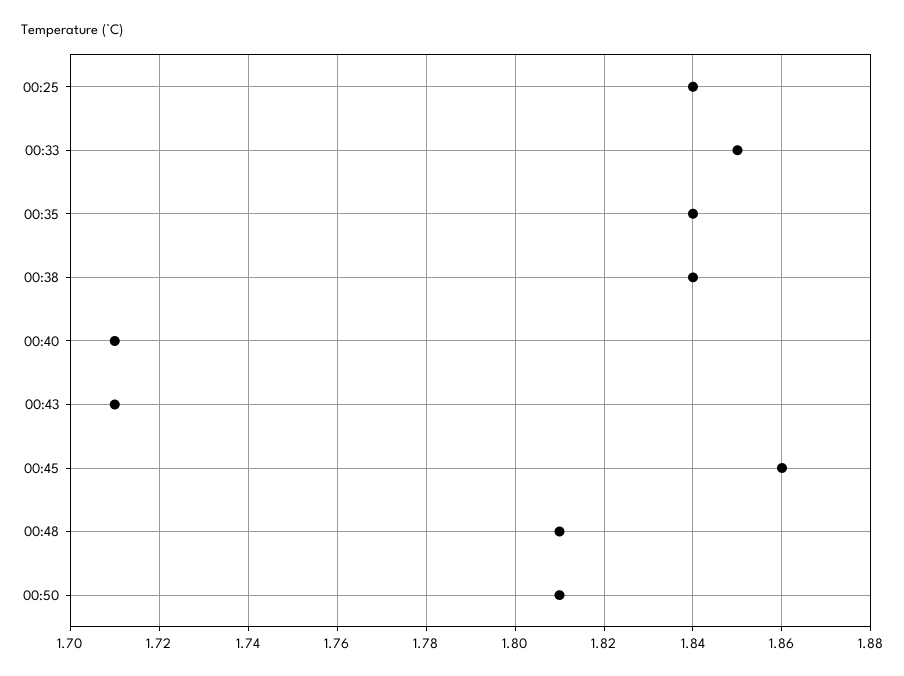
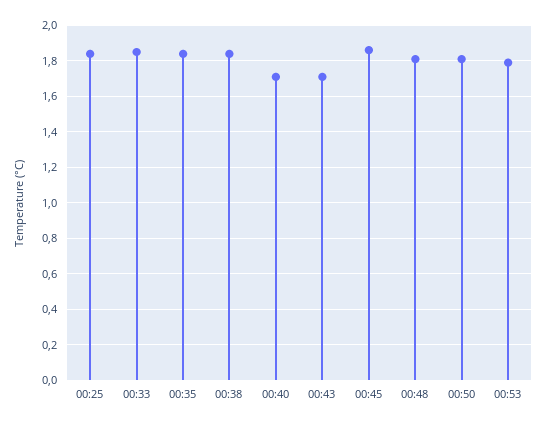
00:53: none -> 1.8

